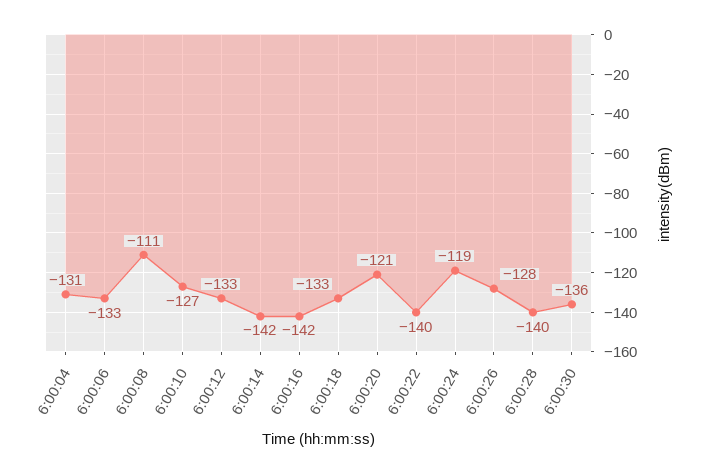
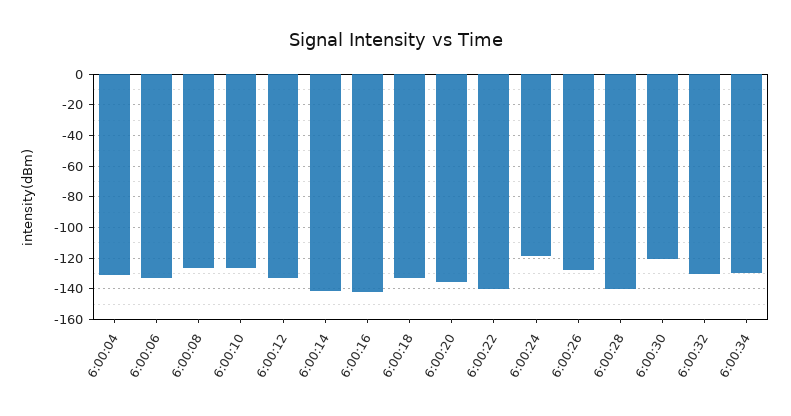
6:00:08: -111 -> -125
6:00:20: -121 -> -135
6:00:30: -136 -> -120
6:00:32: none -> -130
6:00:34: none -> -130

